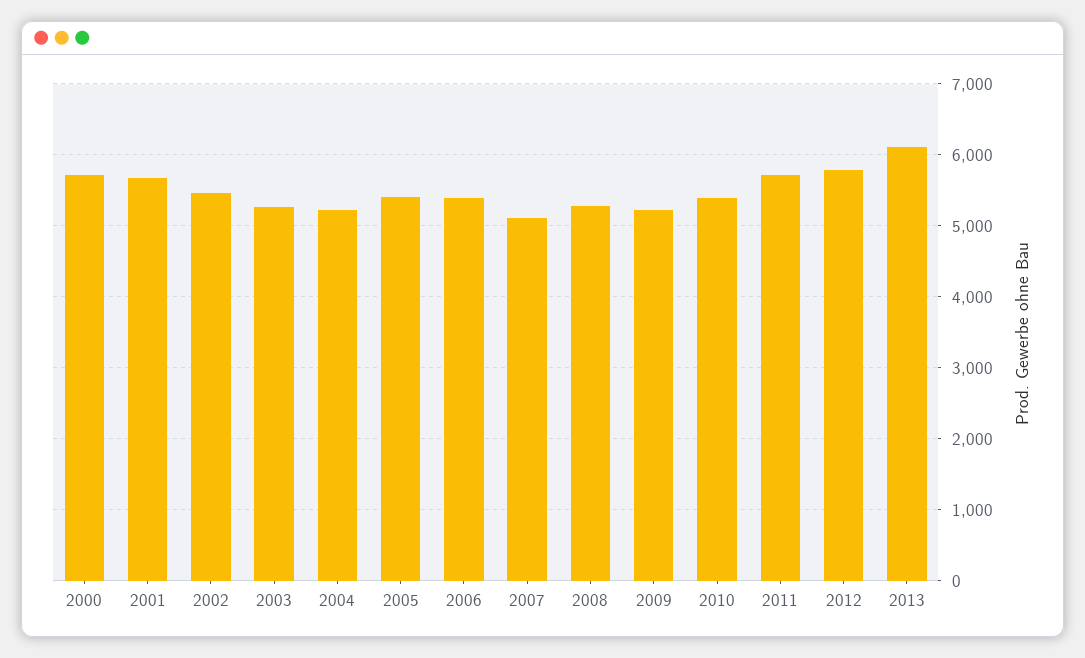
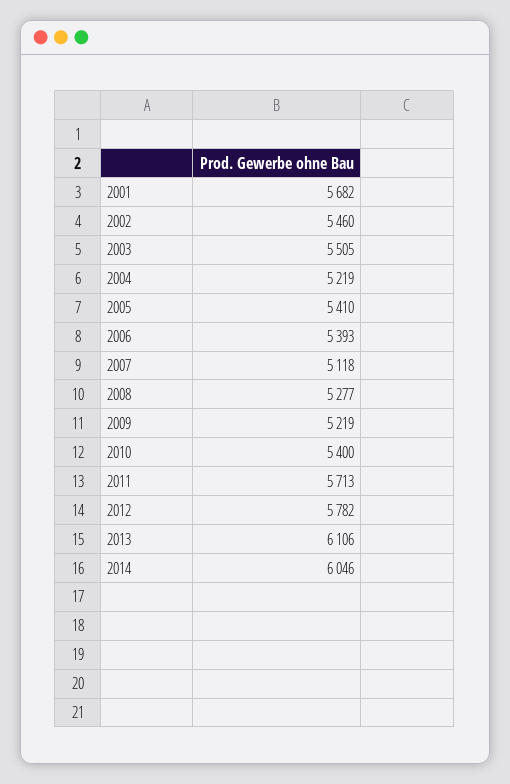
2000: 5700 -> none
2003: 5300 -> 5505
2014: none -> 6046

